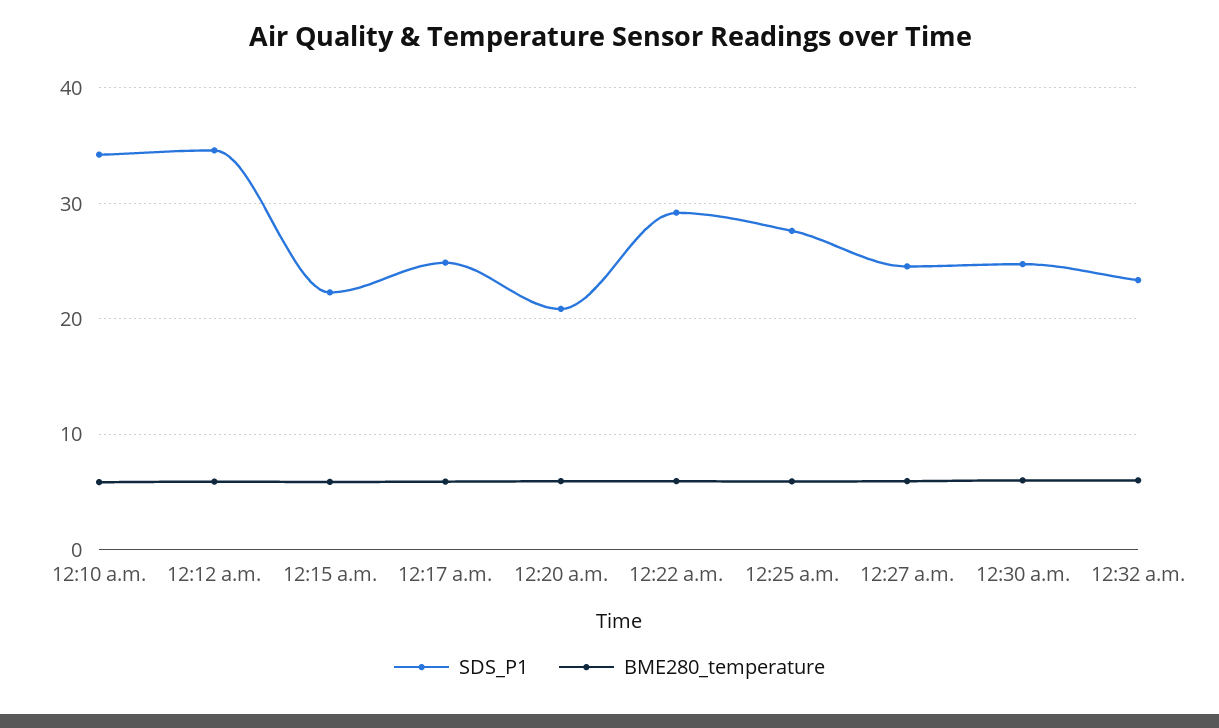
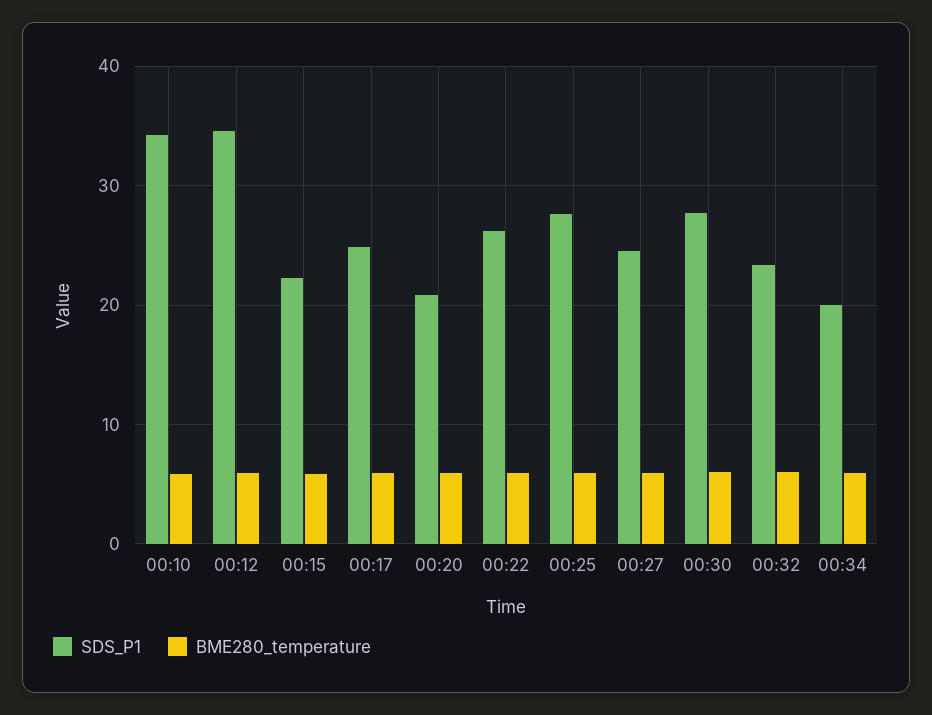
SDS_P1, 12:22 a.m.: 29 -> 26
SDS_P1, 12:30 a.m.: 25 -> 28
SDS_P1, 00:34: none -> 20
BME280_temperature, 00:34: none -> 6

